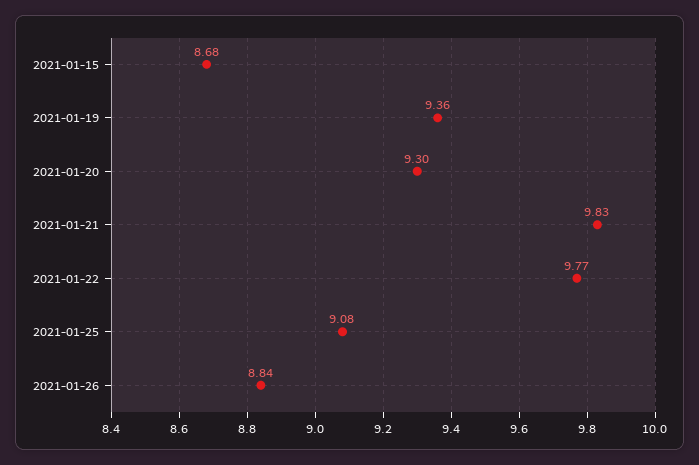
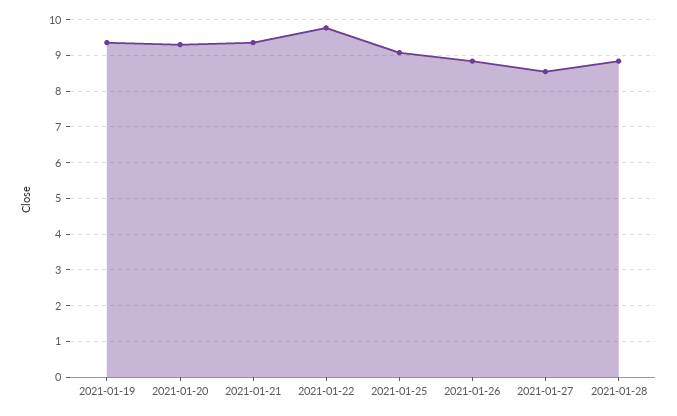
2021-01-15: 8.68 -> none
2021-01-21: 9.83 -> 9.4
2021-01-27: none -> 8.6
2021-01-28: none -> 8.8

